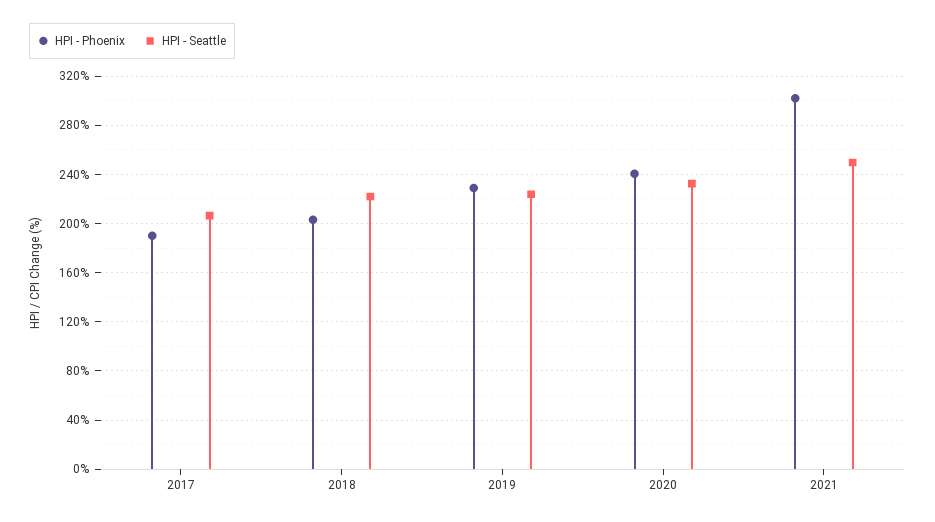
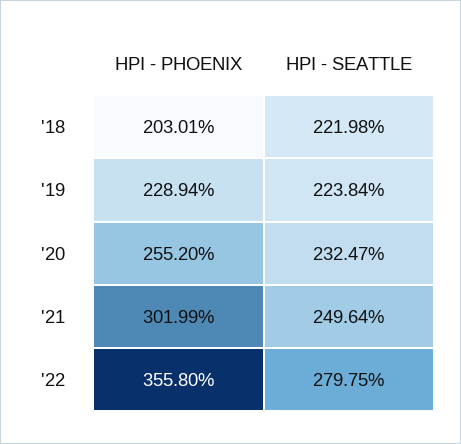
HPI - Phoenix, 2017: 190 -> none
HPI - Seattle, 2017: 205 -> none
HPI - Phoenix, 2020: 240 -> 255.2
HPI - Phoenix, '22: none -> 355.8
HPI - Seattle, '22: none -> 279.75

